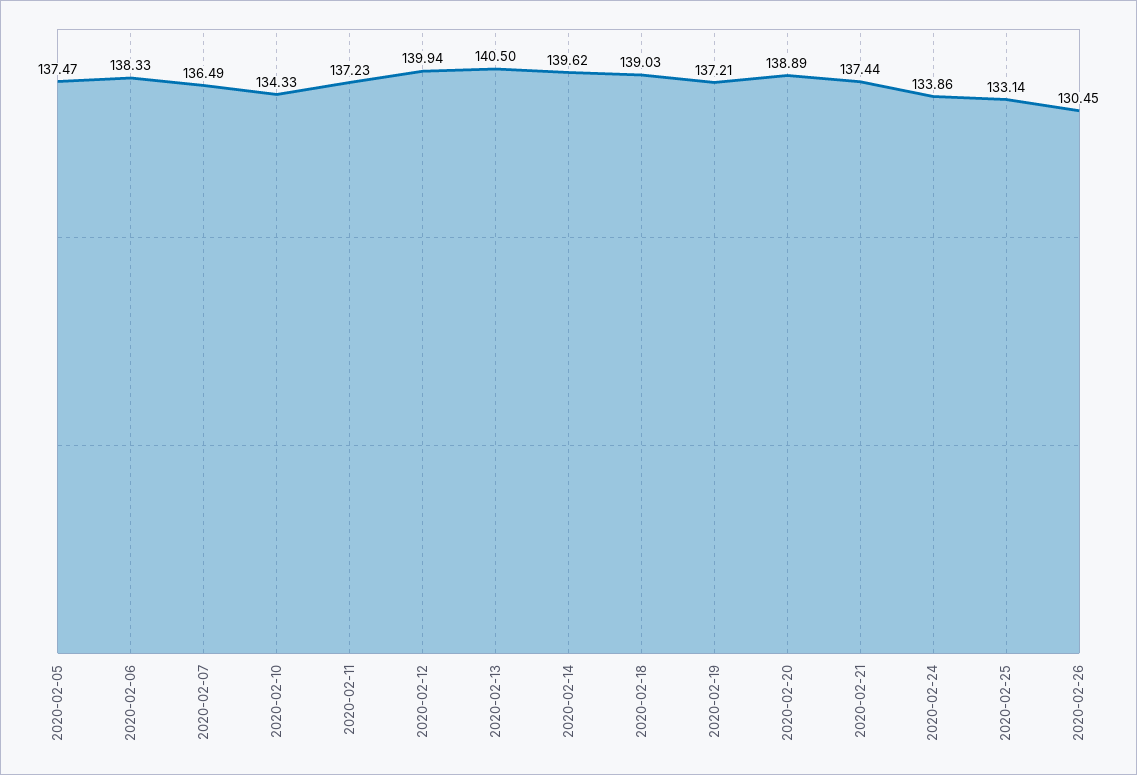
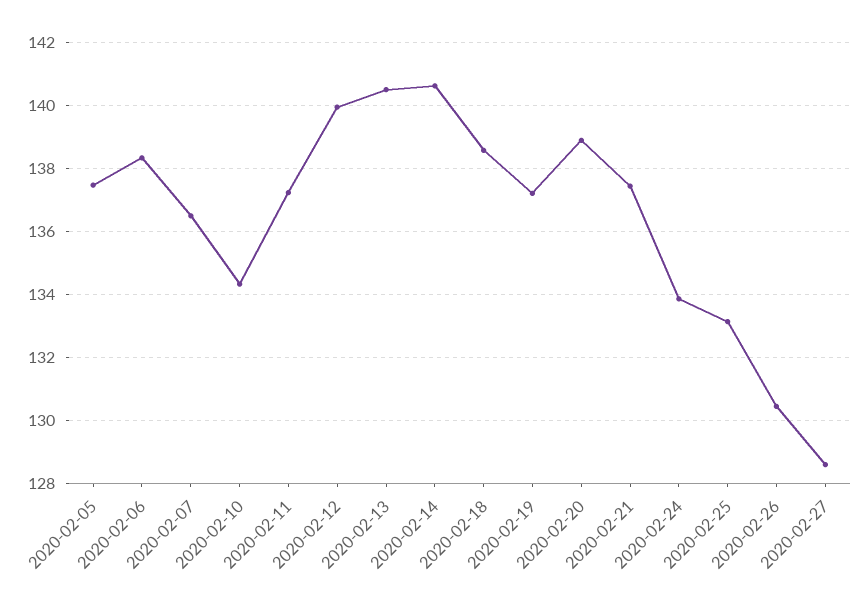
2020-02-14: 139.62 -> 140.6
2020-02-18: 139.03 -> 138.6
2020-02-27: none -> 128.6

